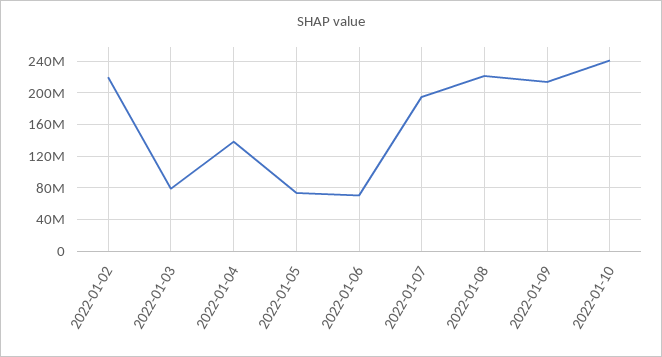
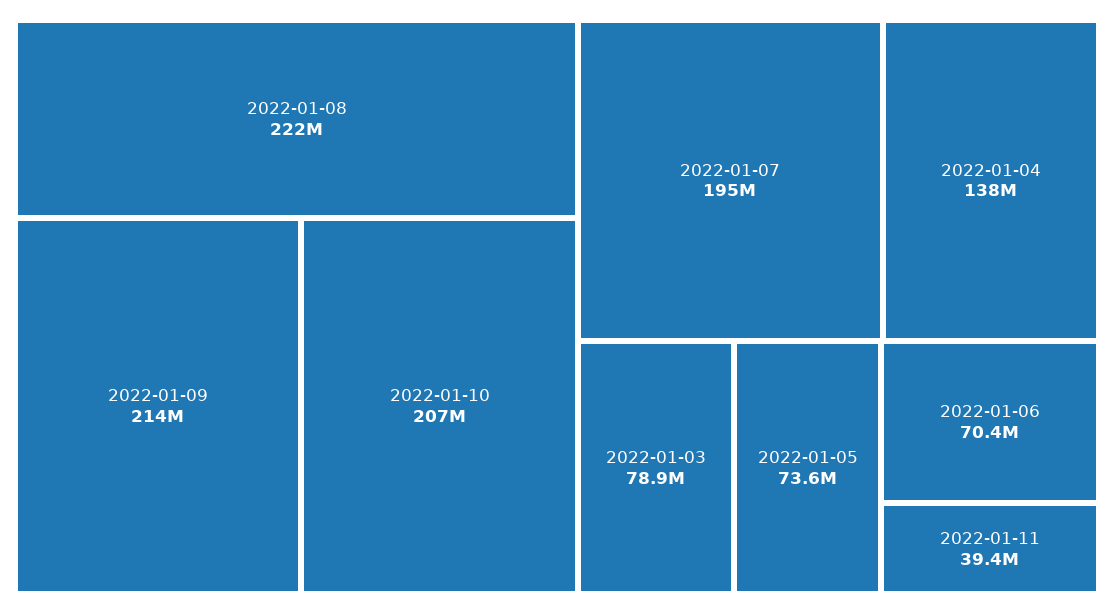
2022-01-02: 220000000 -> none
2022-01-10: 240000000 -> 207000000
2022-01-11: none -> 39400000

